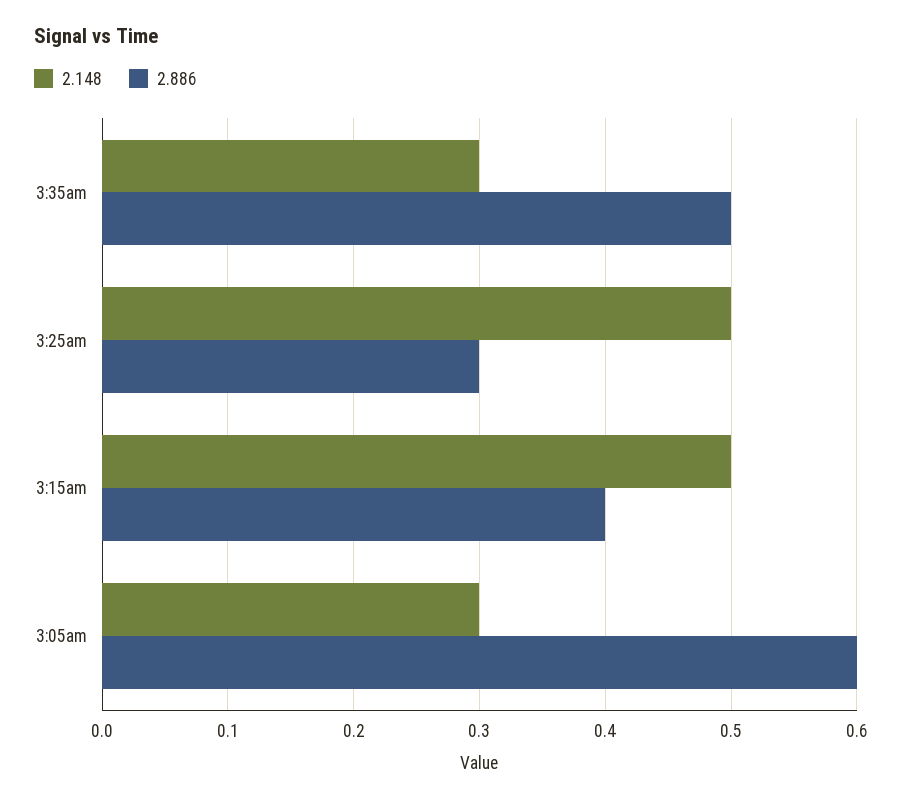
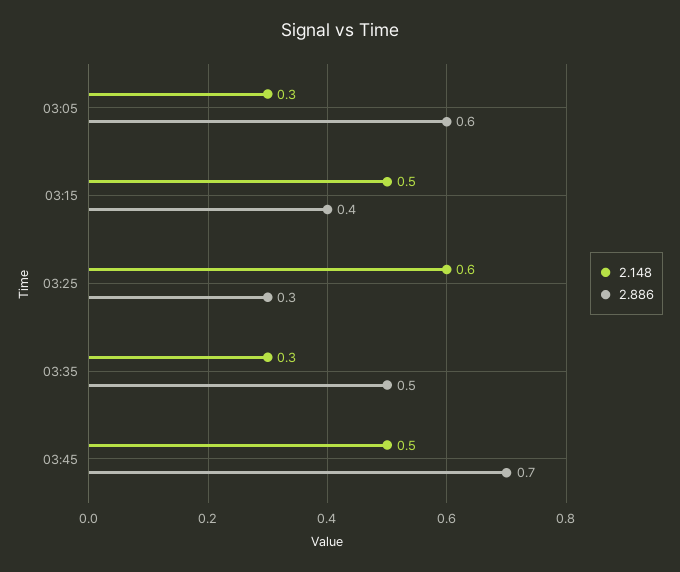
2.148, 3:25am: 0.5 -> 0.6
2.148, 03:45: none -> 0.5
2.886, 03:45: none -> 0.7

